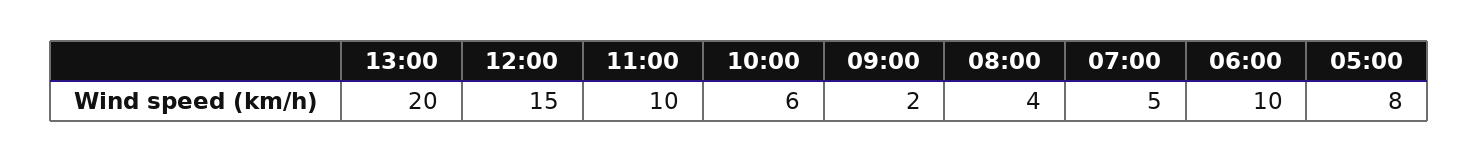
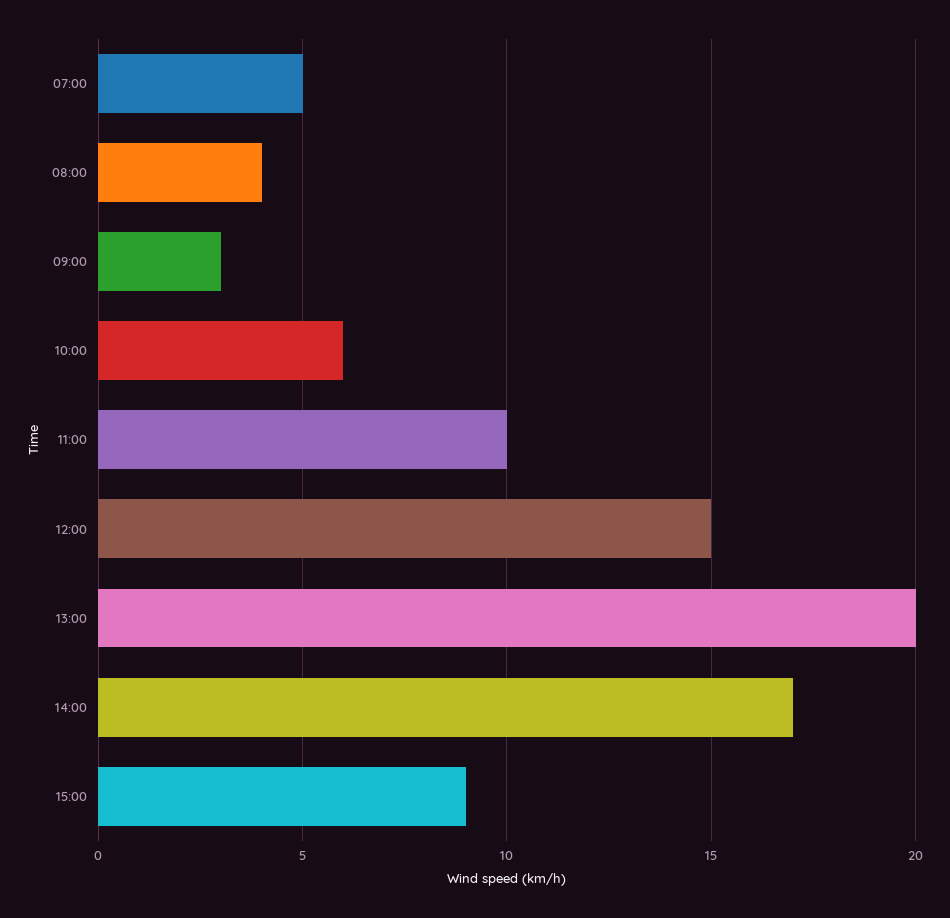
09:00: 2 -> 3
06:00: 10 -> none
05:00: 8 -> none
14:00: none -> 17
15:00: none -> 9

